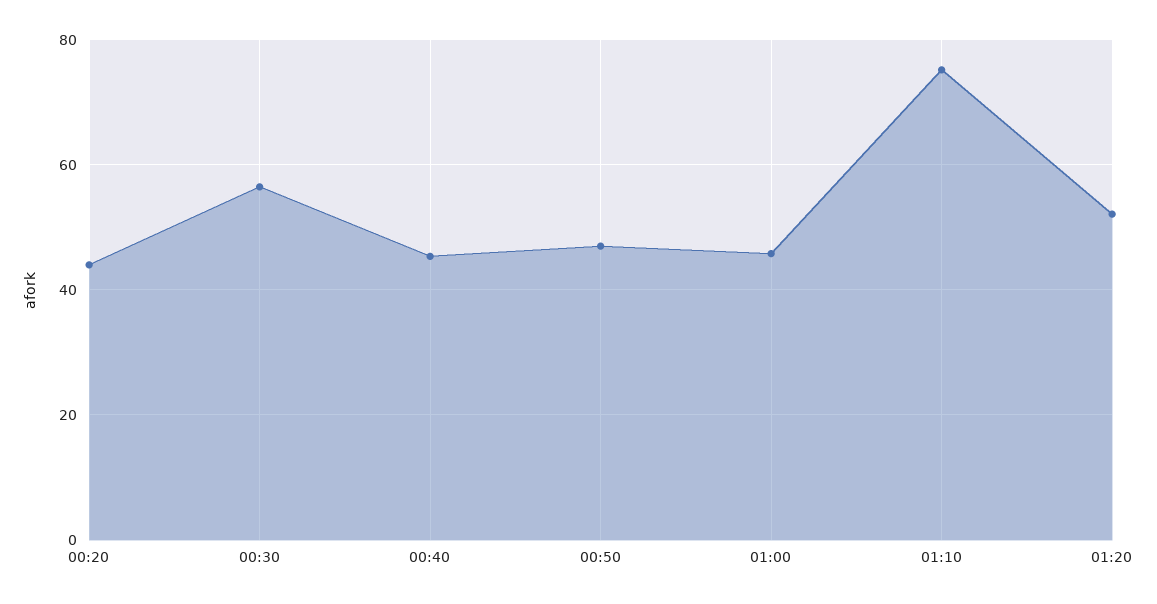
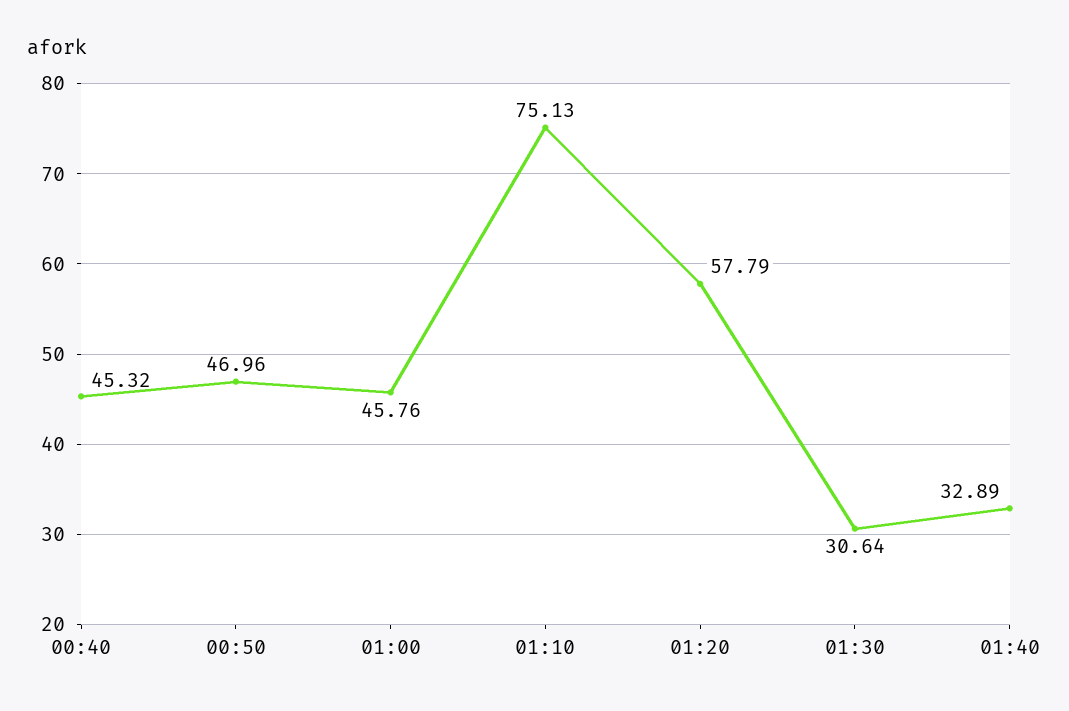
00:20: 44 -> none
00:30: 56 -> none
01:20: 52 -> 57.79
01:30: none -> 30.64
01:40: none -> 32.89

